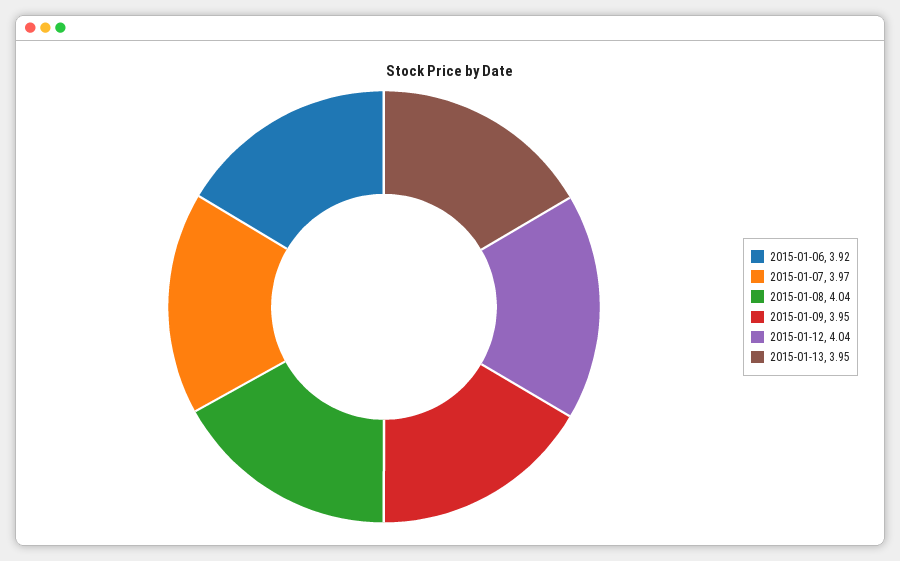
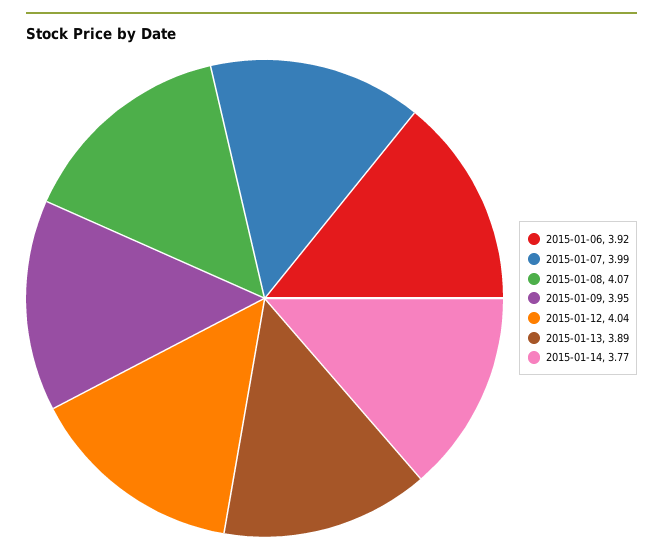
2015-01-07: 3.97 -> 3.99
2015-01-08: 4.04 -> 4.07
2015-01-13: 3.95 -> 3.89
2015-01-14: none -> 3.77

